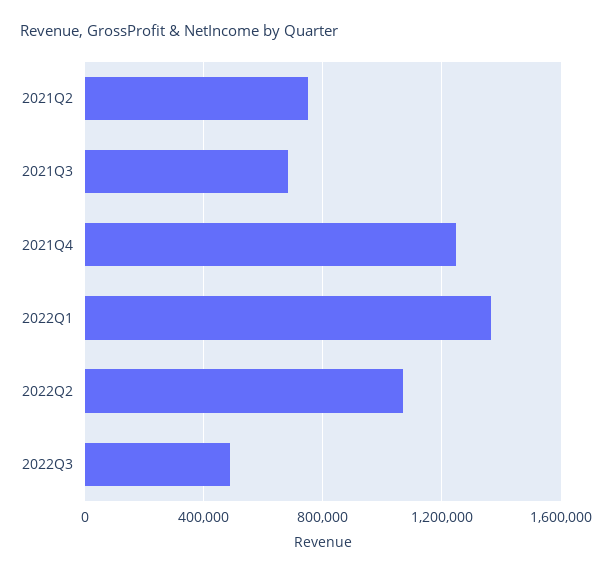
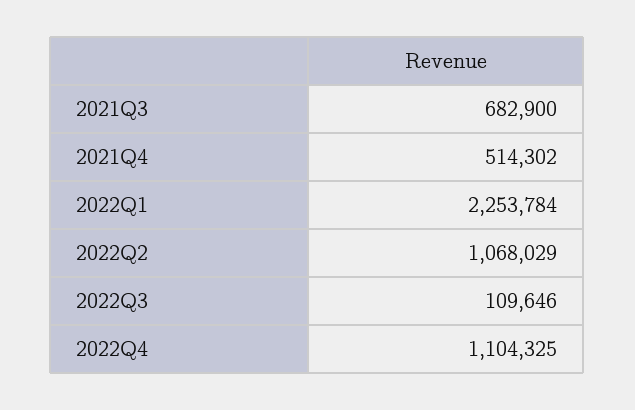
2021Q2: 750000 -> none
2021Q4: 1250000 -> 514302
2022Q1: 1350000 -> 2253784
2022Q3: 500000 -> 109646
2022Q4: none -> 1104325

